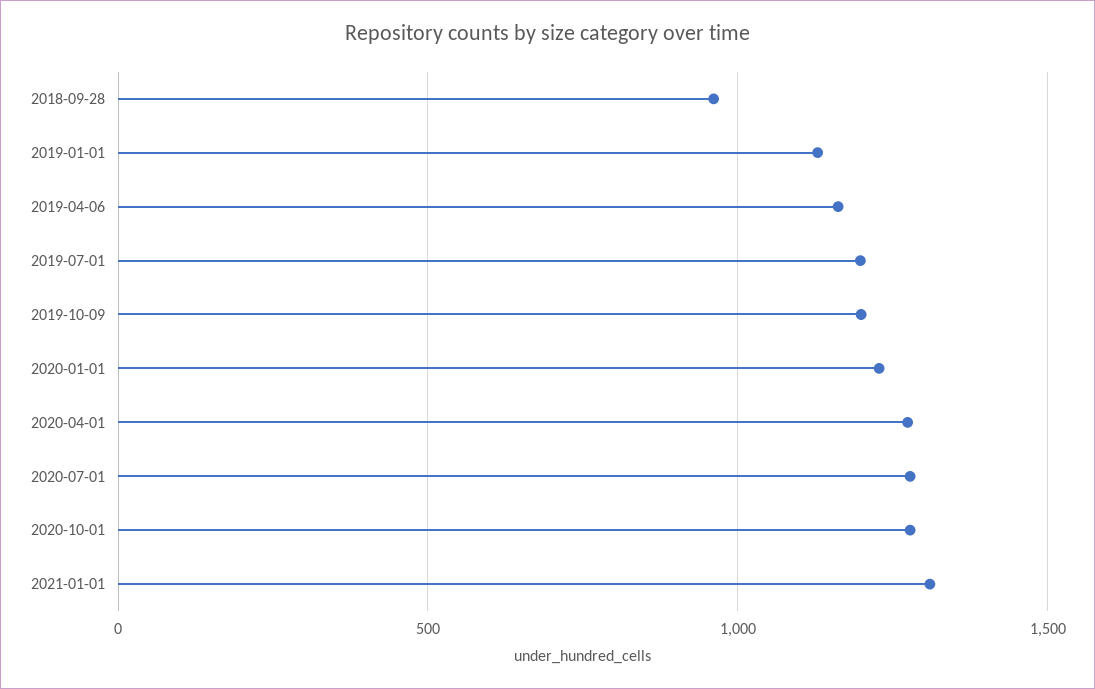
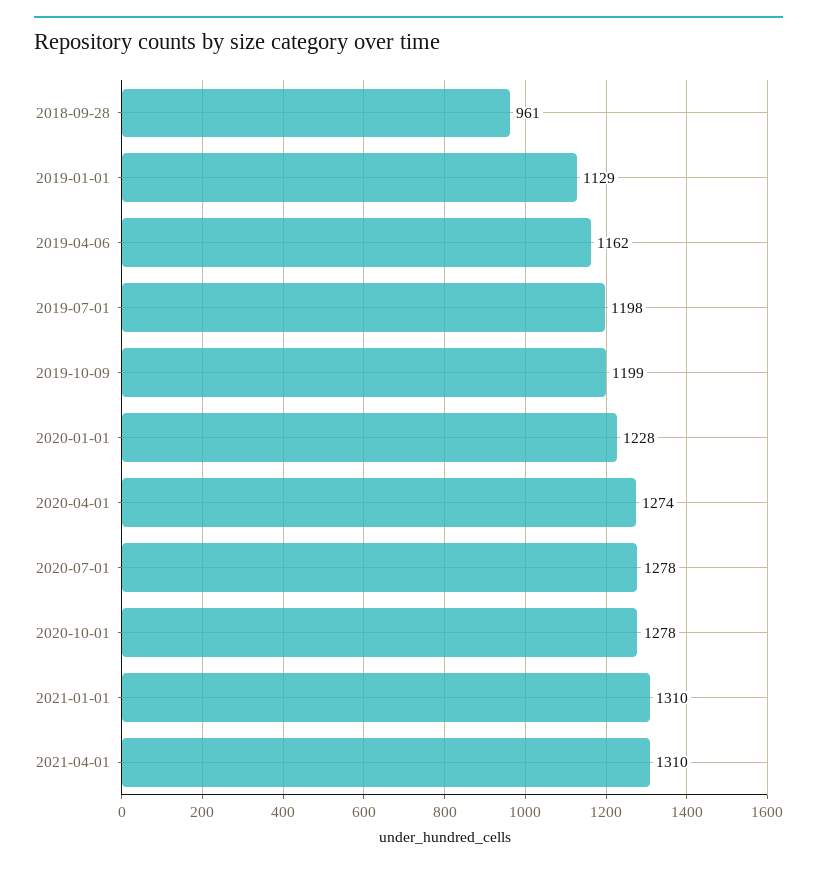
2021-04-01: none -> 1310

